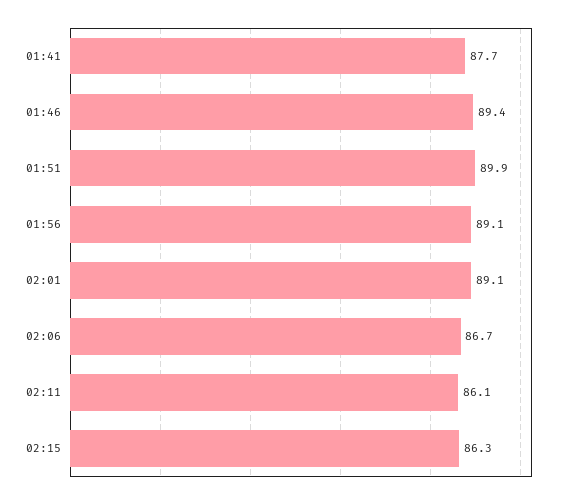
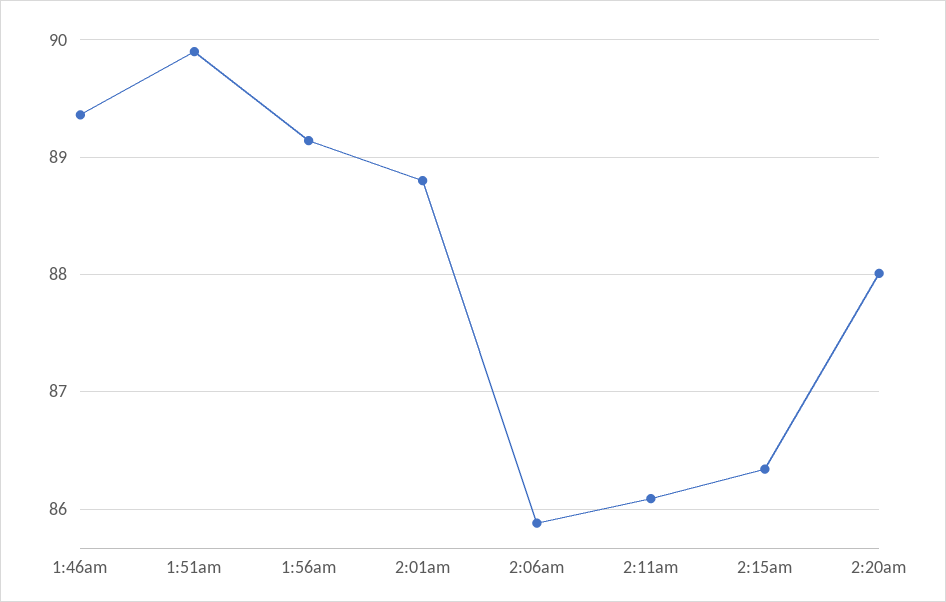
01:41: 87.7 -> none
02:01: 89.1 -> 88.8
02:06: 86.7 -> 85.9
2:20am: none -> 88

